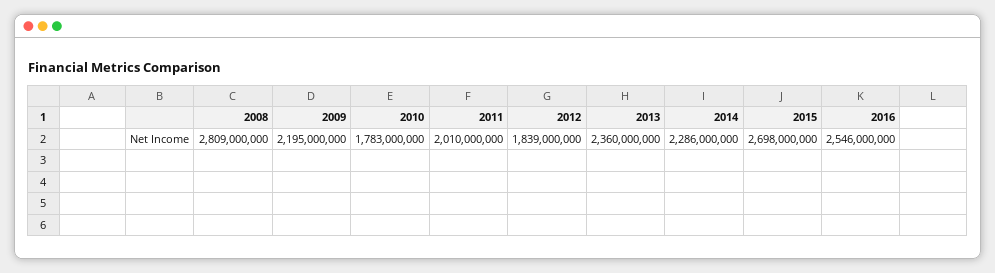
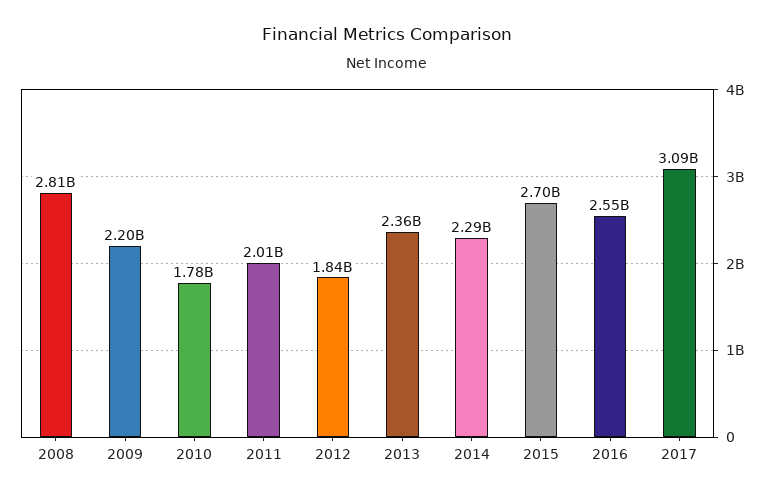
2017: none -> 3090000000

